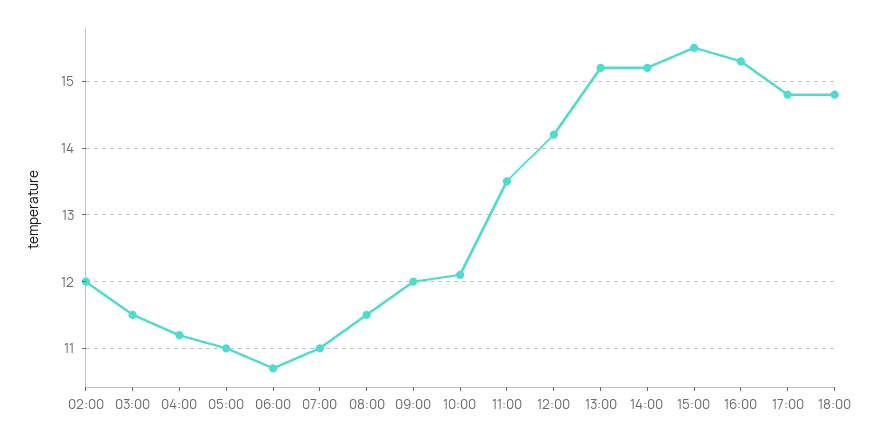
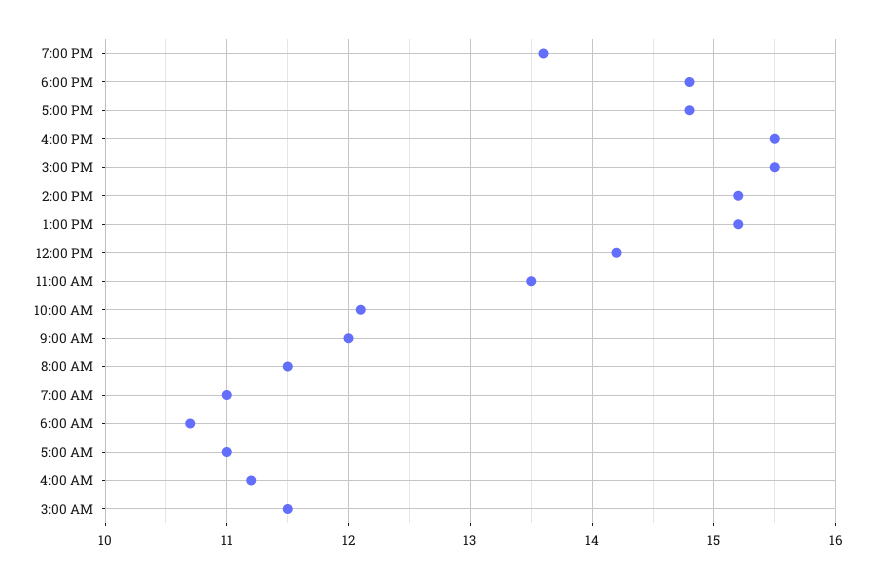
02:00: 12 -> none
16:00: 15.3 -> 15.5
7:00 PM: none -> 13.6

